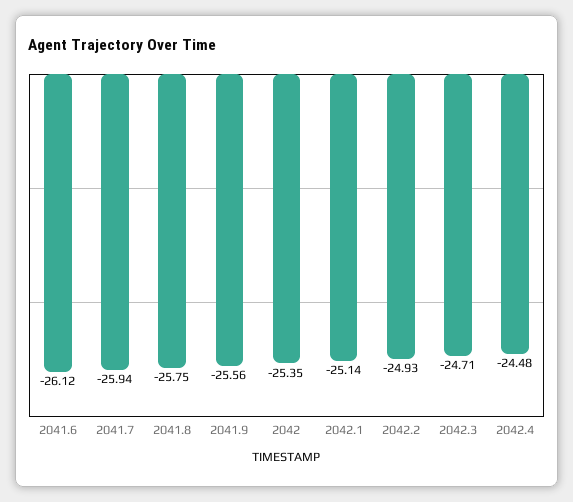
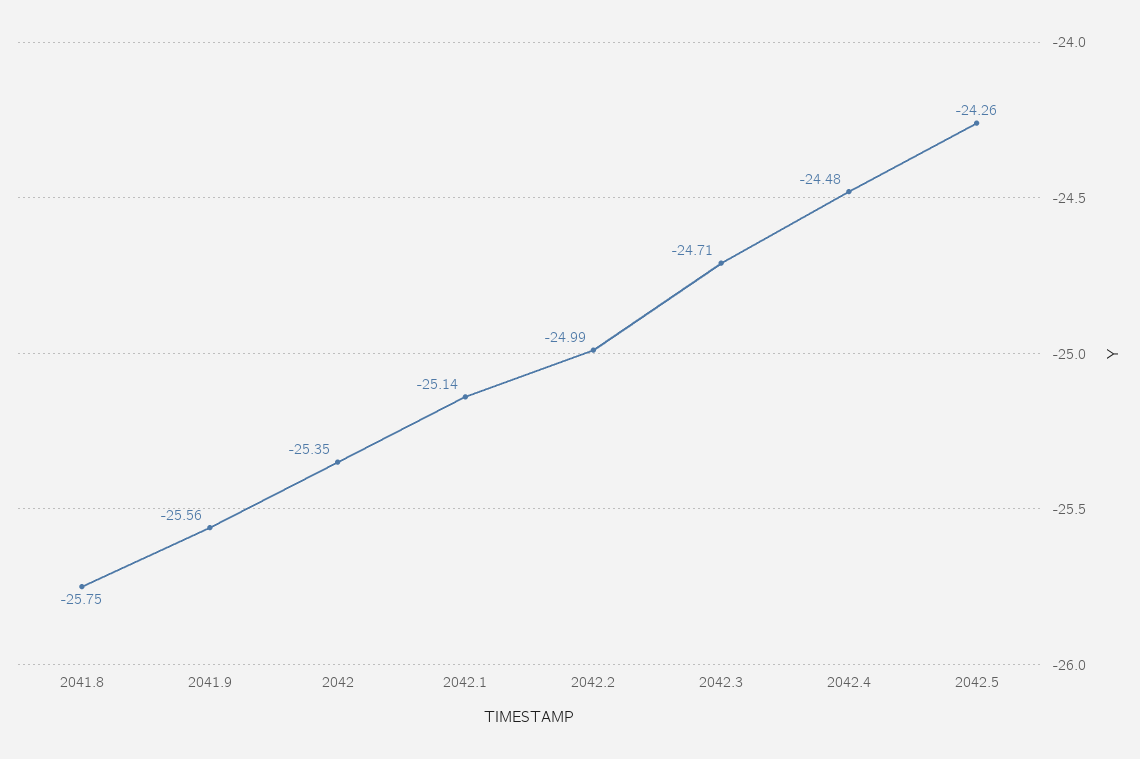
2041.6: -26.12 -> none
2041.7: -25.94 -> none
2042.2: -24.93 -> -24.99
2042.5: none -> -24.26

